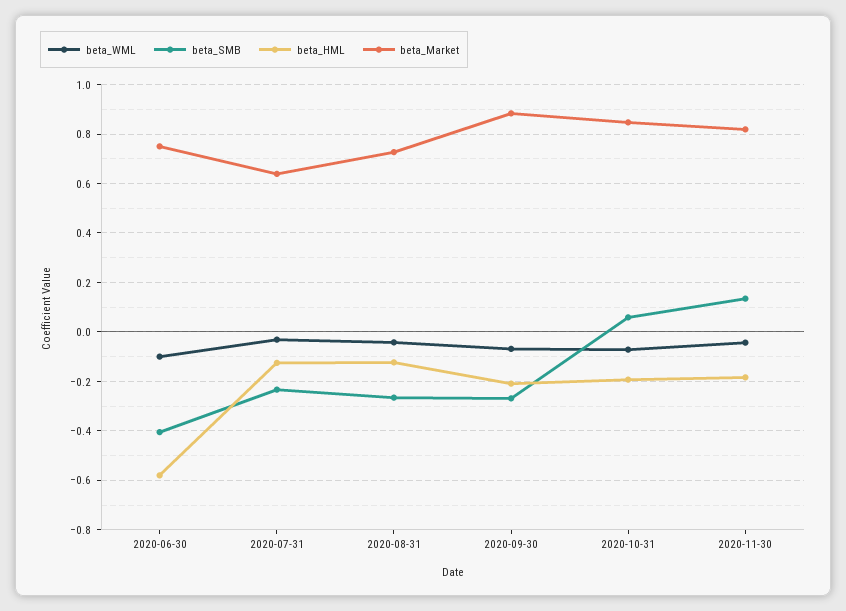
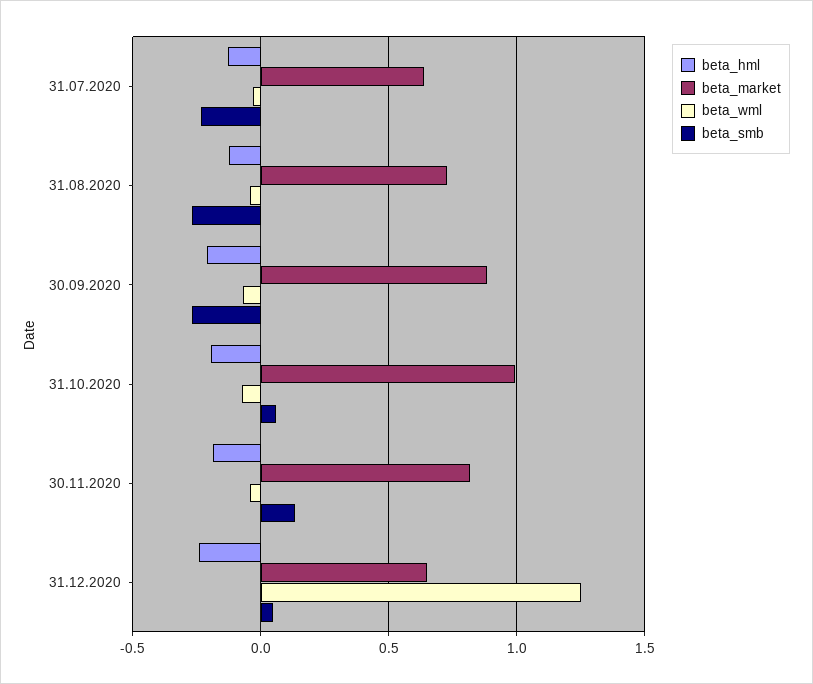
beta_WML, 2020-06-30: -0.1 -> none
beta_SMB, 2020-06-30: -0.4 -> none
beta_HML, 2020-06-30: -0.575 -> none
beta_Market, 2020-06-30: 0.75 -> none
beta_Market, 2020-10-31: 0.85 -> 1
beta_HML, 31.12.2020: none -> -0.25
beta_Market, 31.12.2020: none -> 0.65
beta_WML, 31.12.2020: none -> 1.25
beta_SMB, 31.12.2020: none -> 0.05

